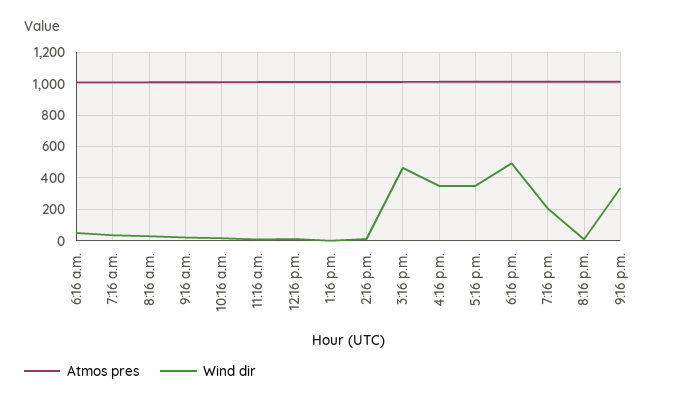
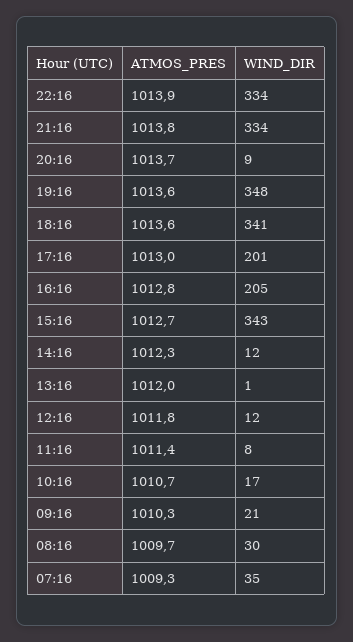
Atmos pres, 6:16 a.m.: 1000 -> none
Wind dir, 6:16 a.m.: 50 -> none
Wind dir, 3:16 p.m.: 450 -> 343
Wind dir, 4:16 p.m.: 350 -> 205
Wind dir, 5:16 p.m.: 350 -> 201
Wind dir, 6:16 p.m.: 500 -> 341
Wind dir, 7:16 p.m.: 200 -> 348
Atmos pres, 22:16: none -> 1013.9
Wind dir, 22:16: none -> 334

